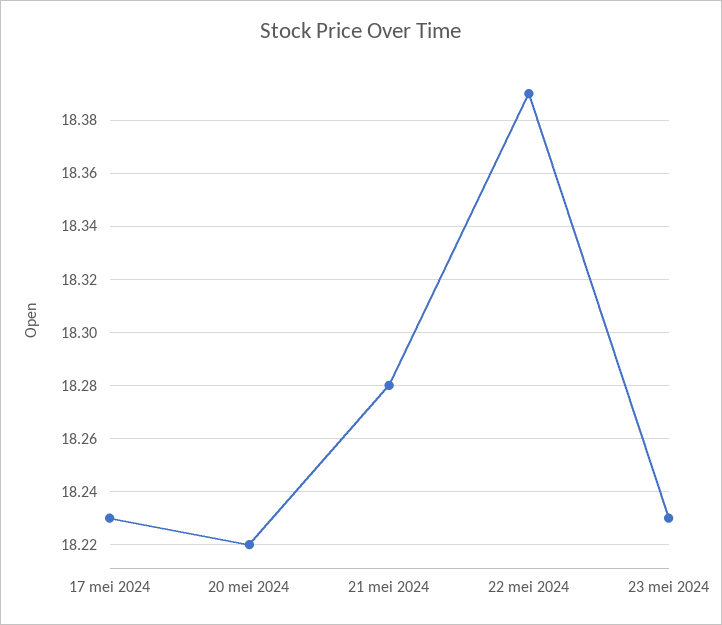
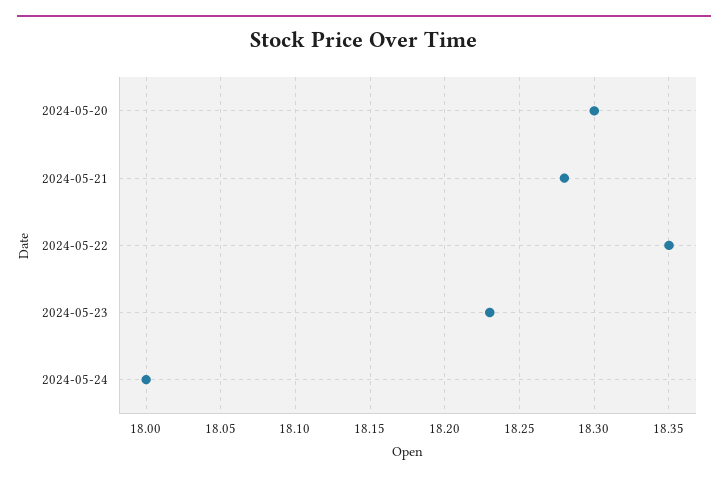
17 mei 2024: 18.23 -> none
20 mei 2024: 18.22 -> 18.3
22 mei 2024: 18.39 -> 18.35
2024-05-24: none -> 18

